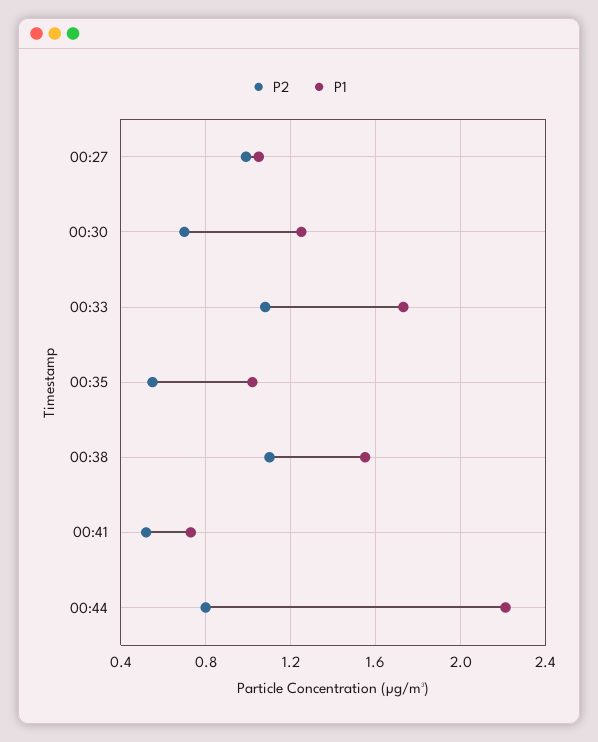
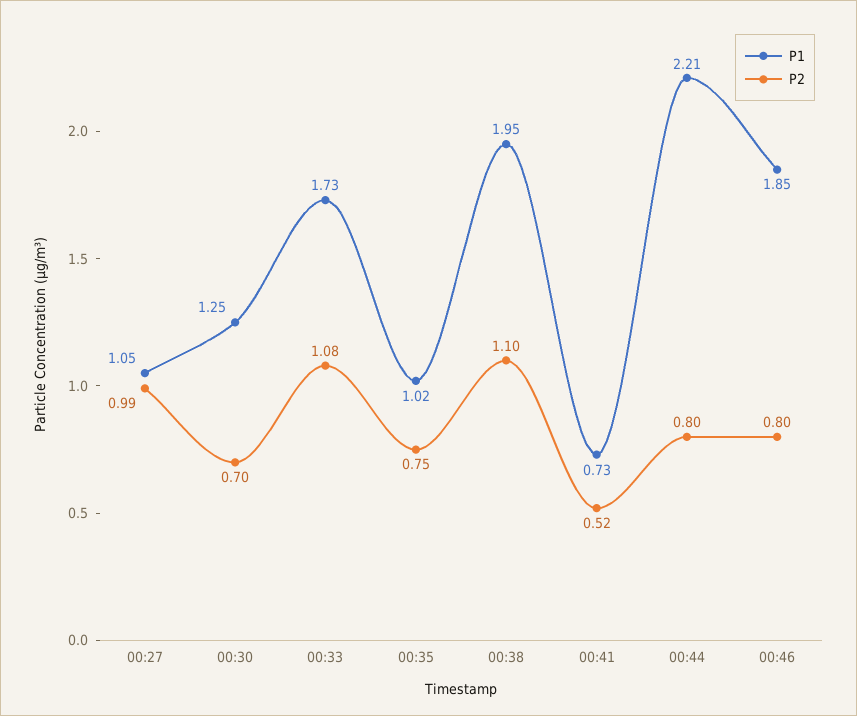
P2, 00:35: 0.55 -> 0.75
P1, 00:38: 1.55 -> 1.95
P1, 00:46: none -> 1.85
P2, 00:46: none -> 0.8

